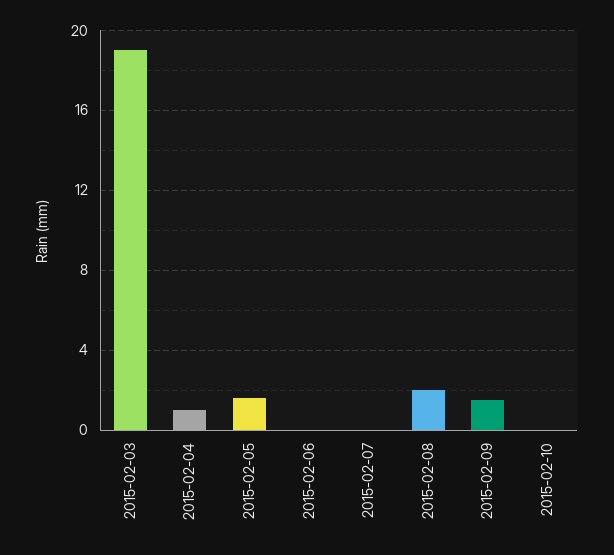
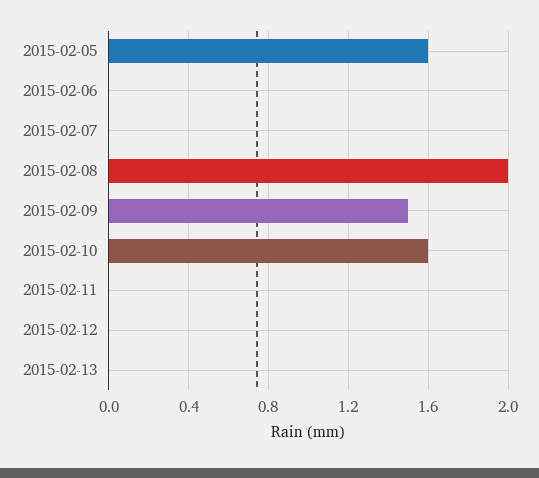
2015-02-03: 19 -> none
2015-02-04: 1 -> none
2015-02-10: 0 -> 1.6
2015-02-11: none -> 0
2015-02-12: none -> 0
2015-02-13: none -> 0

